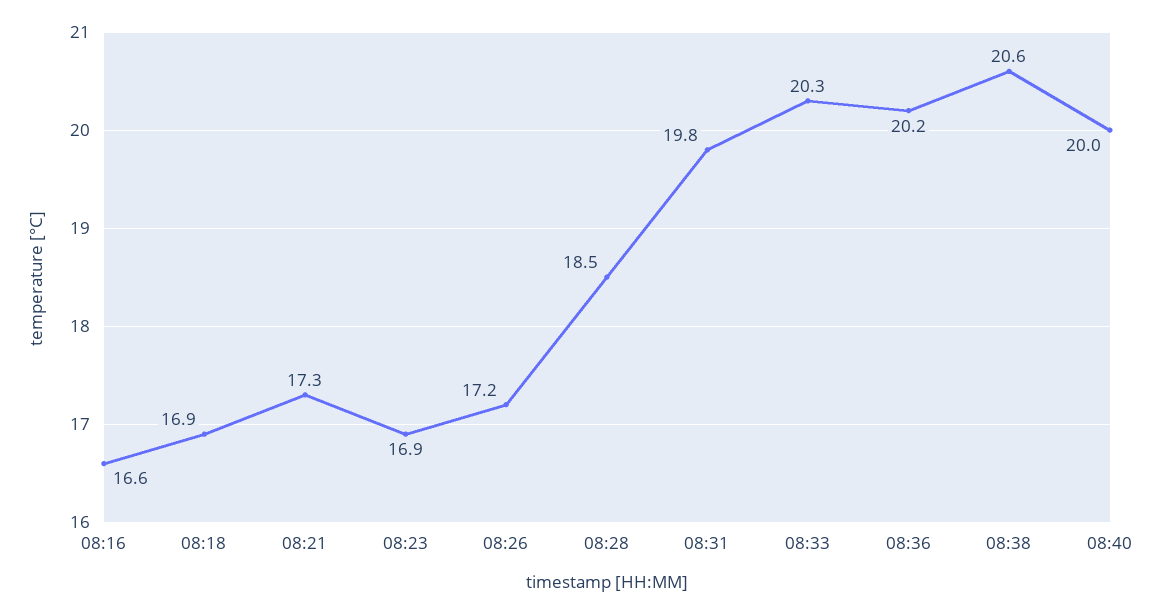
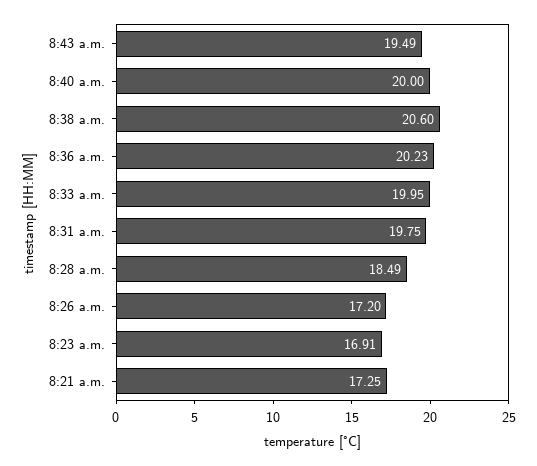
08:16: 16.6 -> none
08:18: 16.9 -> none
08:33: 20.3 -> 19.95
8:43 a.m.: none -> 19.49

